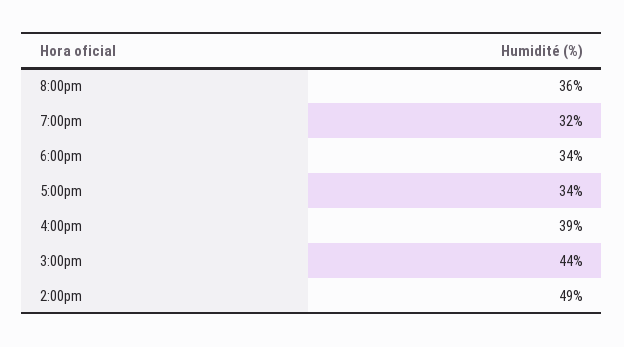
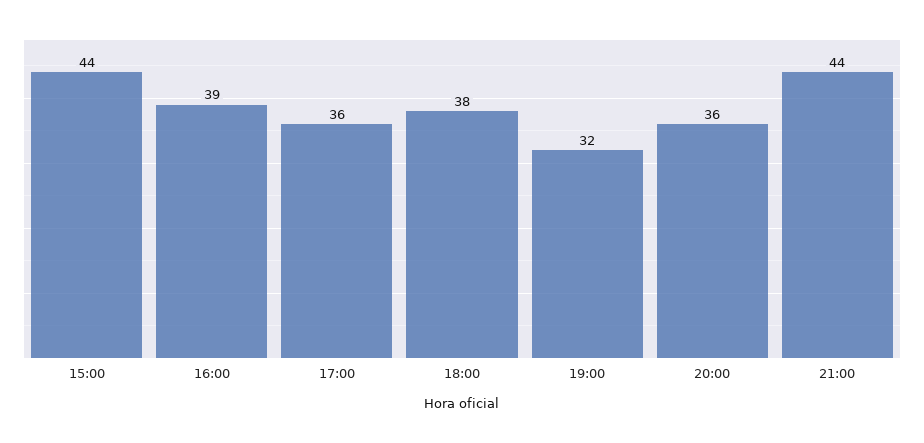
6:00pm: 34 -> 38
5:00pm: 34 -> 36
2:00pm: 49 -> none
21:00: none -> 44

